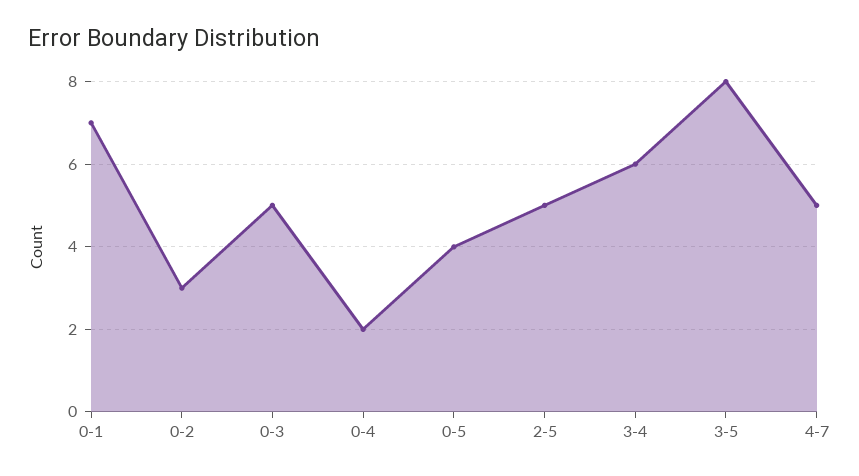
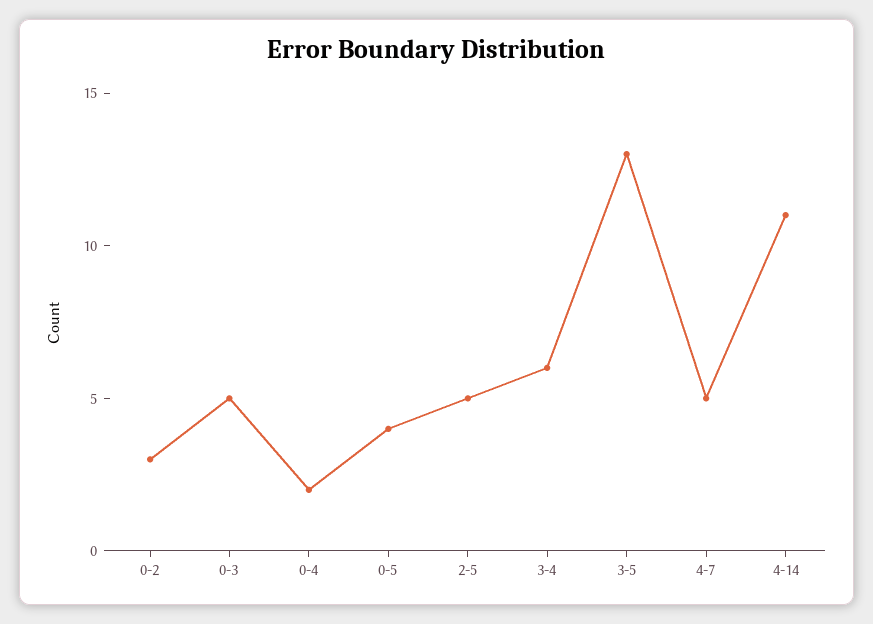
0-1: 7 -> none
3-5: 8 -> 13
4-14: none -> 11

